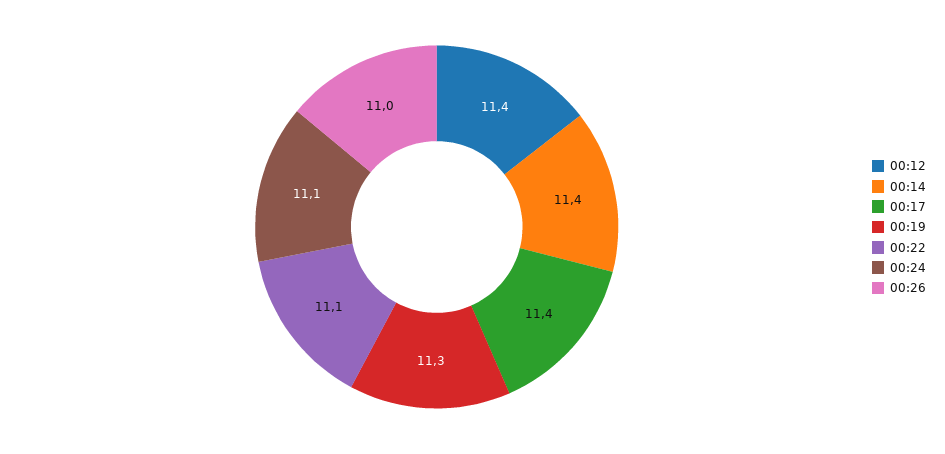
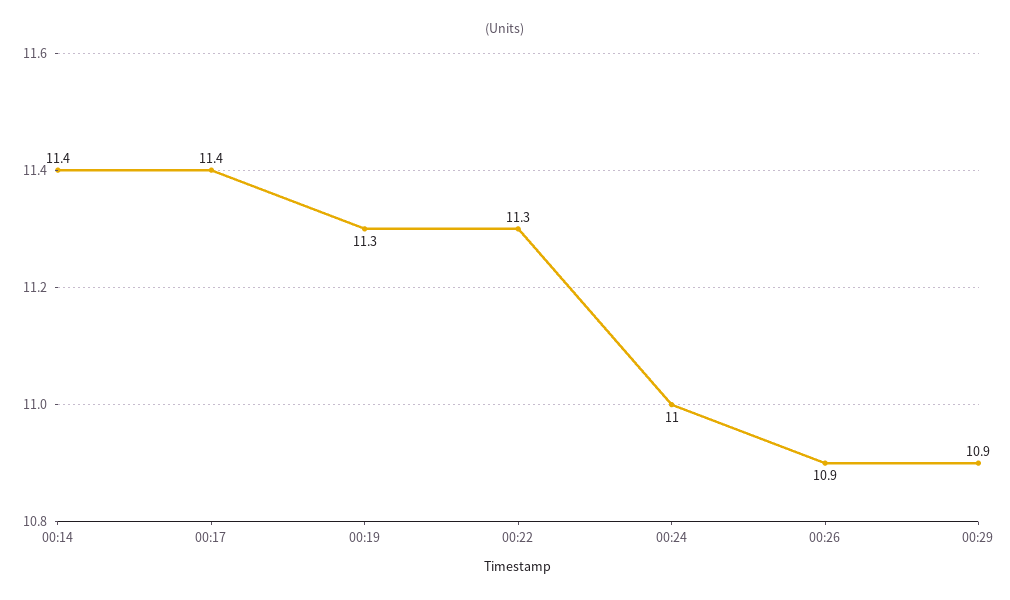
00:12: 11.4 -> none
00:22: 11.1 -> 11.3
00:24: 11.1 -> 11
00:26: 11 -> 10.9
00:29: none -> 10.9

